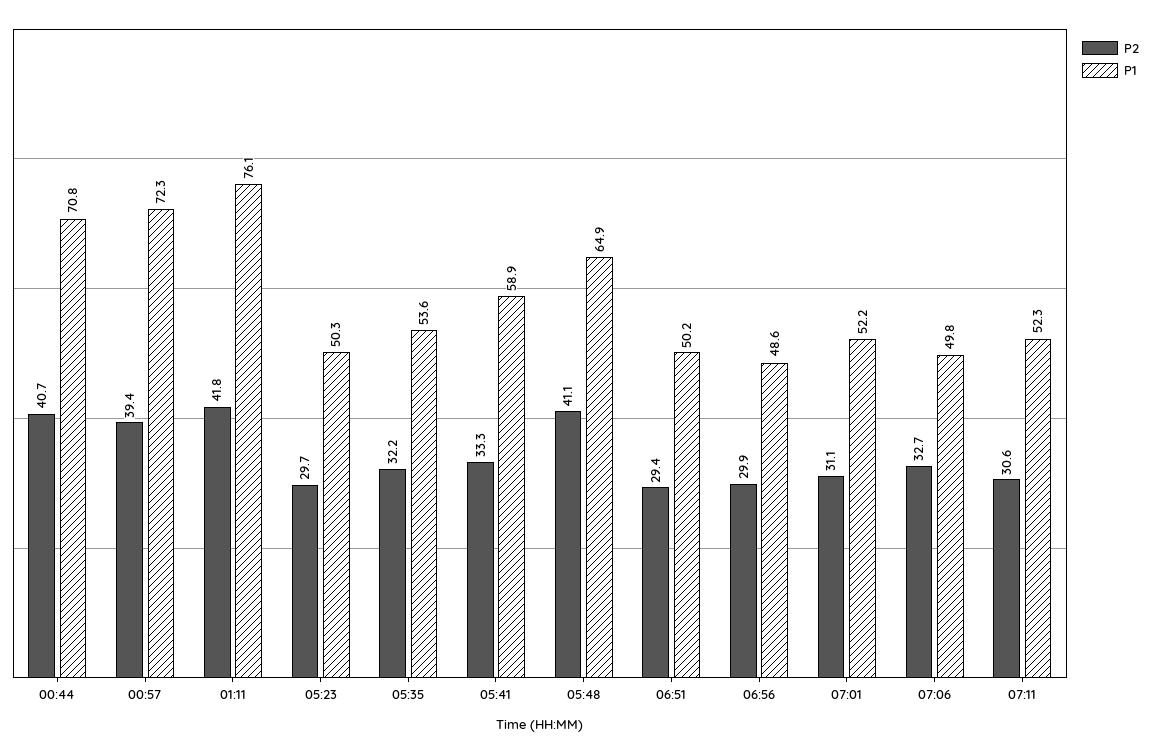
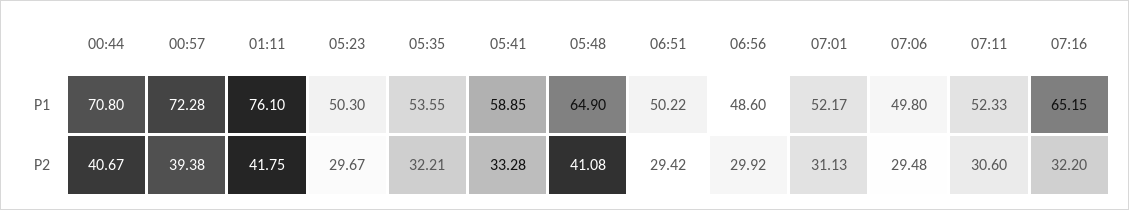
P2, 07:06: 32.7 -> 29.48
P1, 07:16: none -> 65.15
P2, 07:16: none -> 32.2

